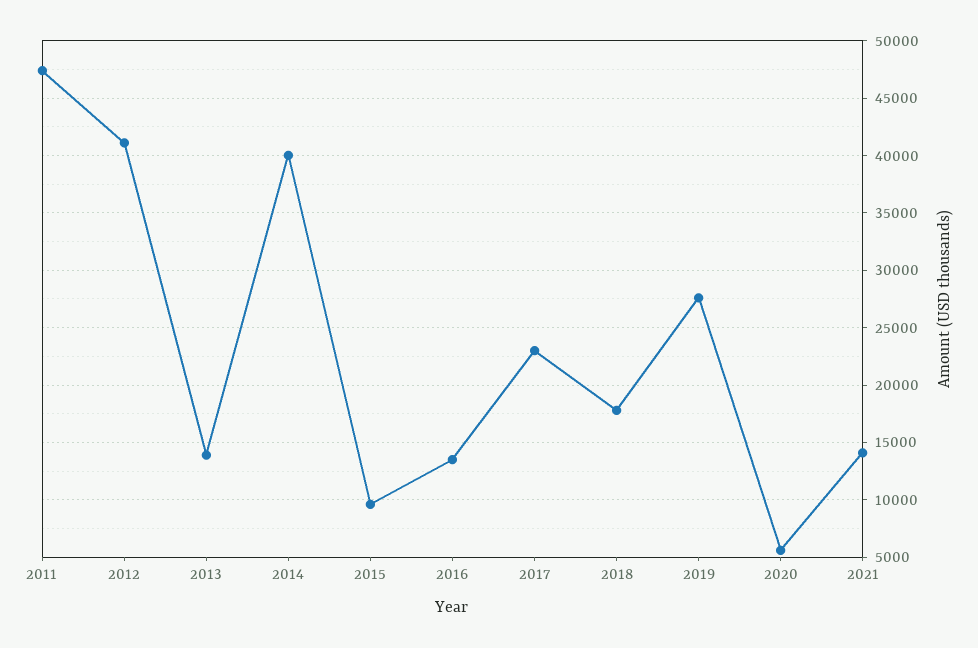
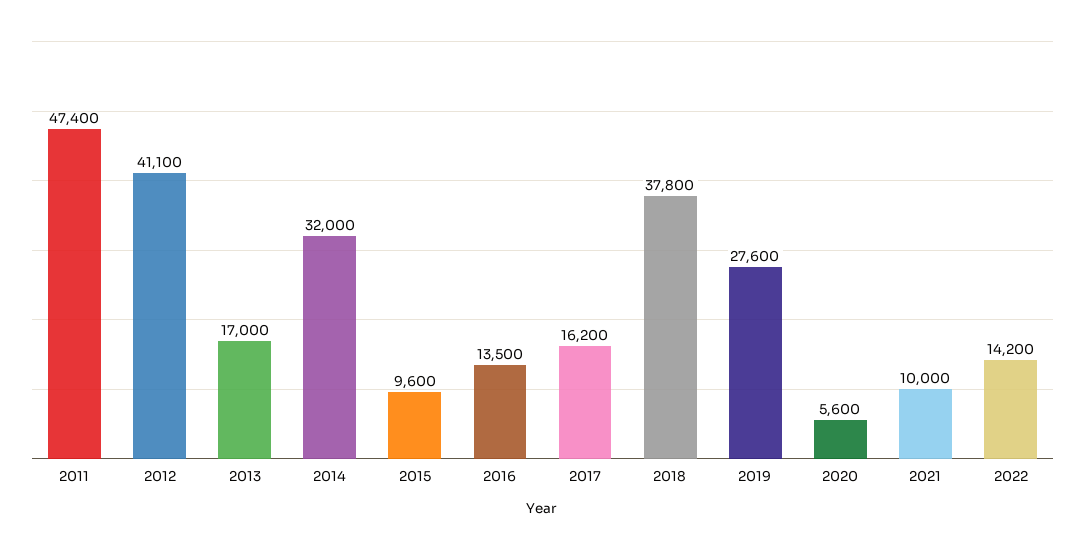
2013: 14000 -> 17000
2014: 40000 -> 32000
2017: 23000 -> 16200
2018: 18000 -> 37800
2021: 14000 -> 10000
2022: none -> 14200

